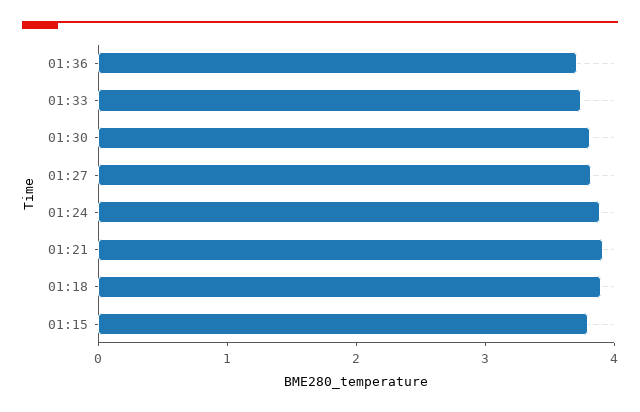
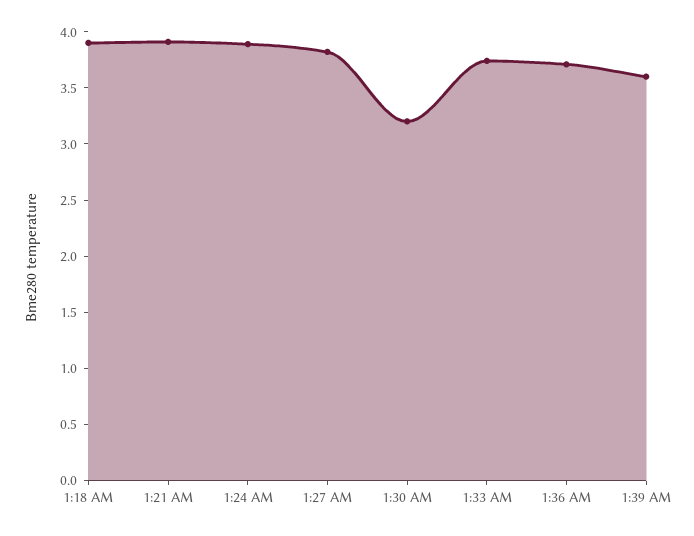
01:30: 3.8 -> 3.2
01:15: 3.8 -> none
1:39 AM: none -> 3.6

